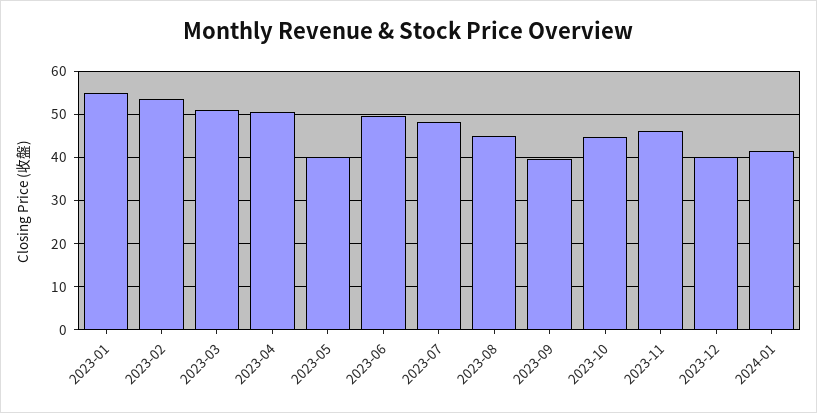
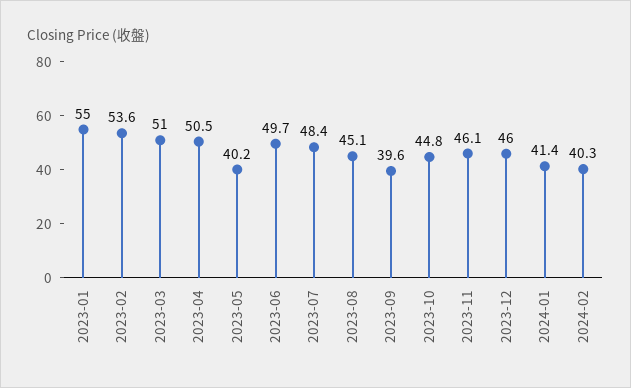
2023-12: 40 -> 46
2024-02: none -> 40.3

